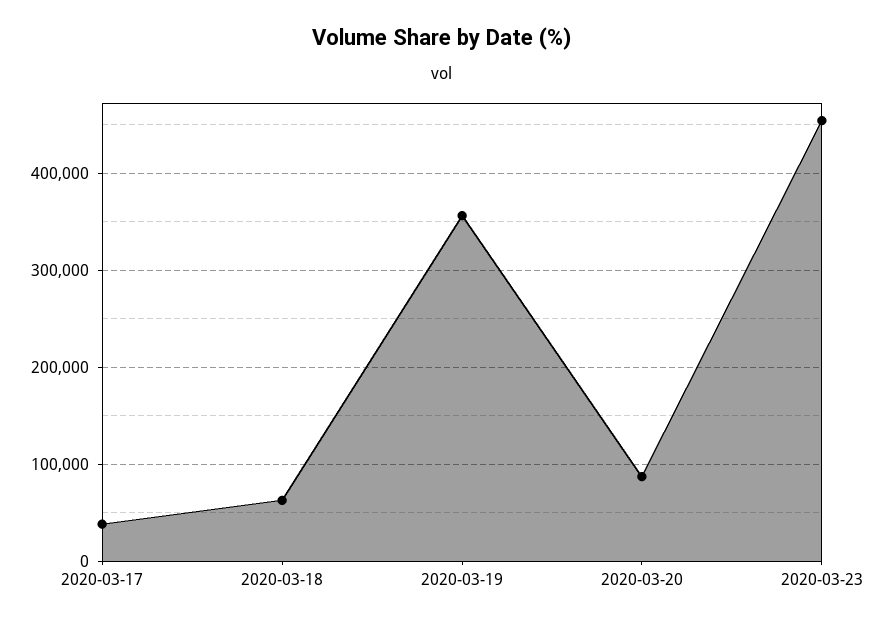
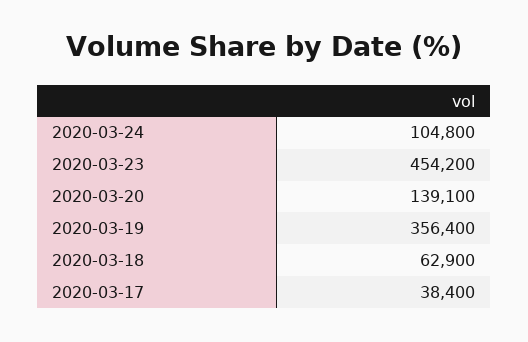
2020-03-20: 90000 -> 139100
2020-03-24: none -> 104800

